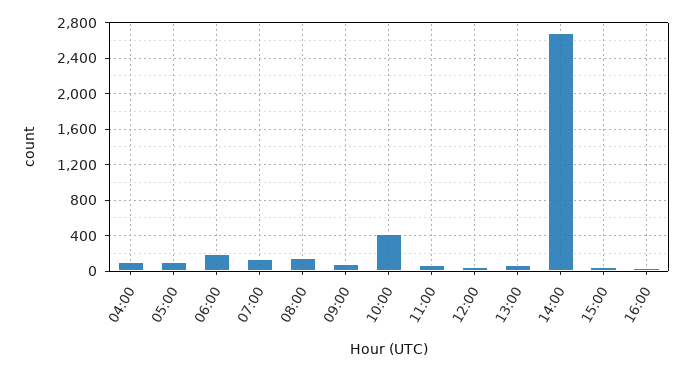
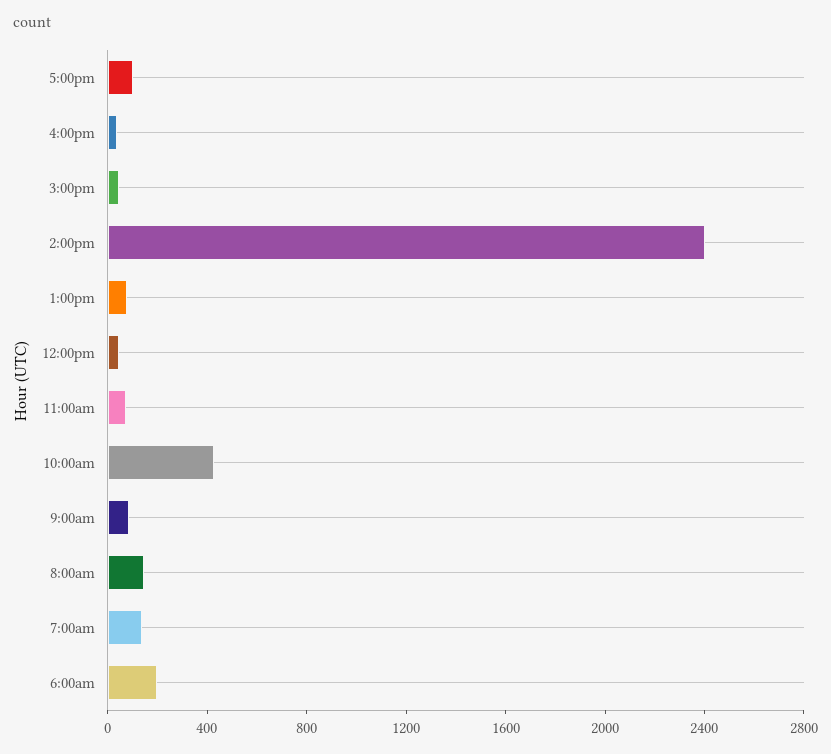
04:00: 100 -> none
05:00: 100 -> none
14:00: 2700 -> 2400
5:00pm: none -> 100

